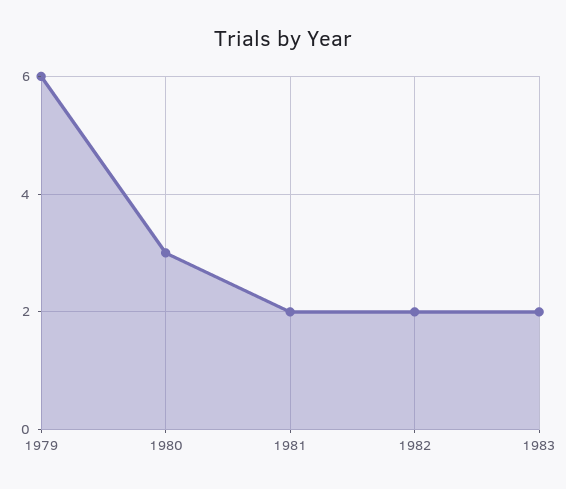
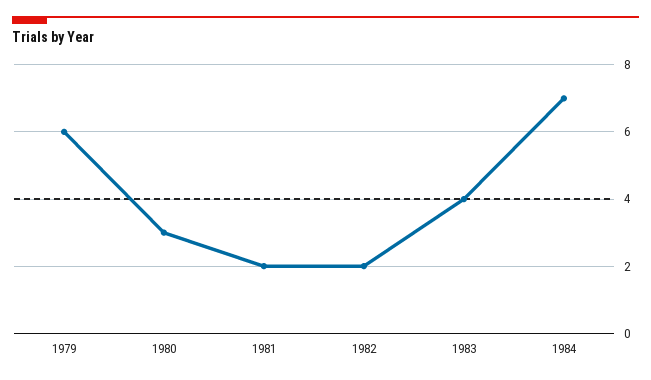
1983: 2 -> 4
1984: none -> 7

